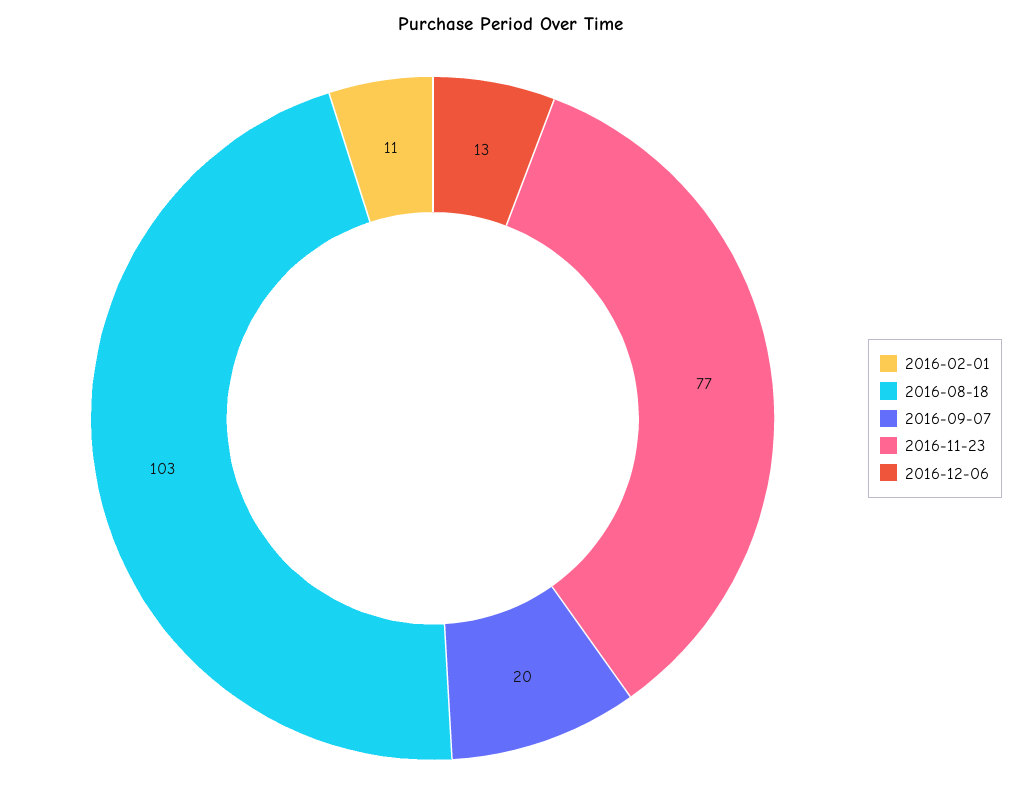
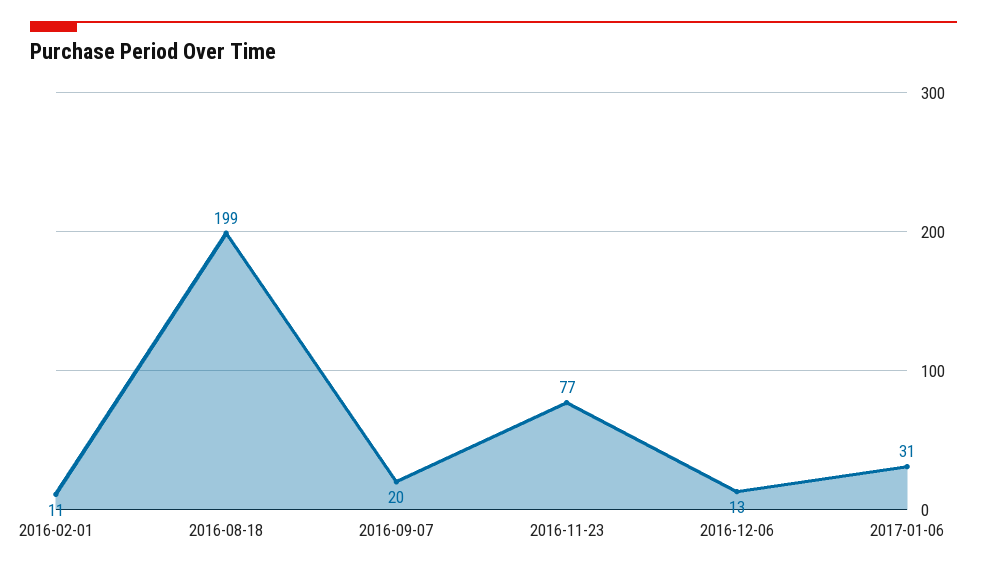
2016-08-18: 103 -> 199
2017-01-06: none -> 31

